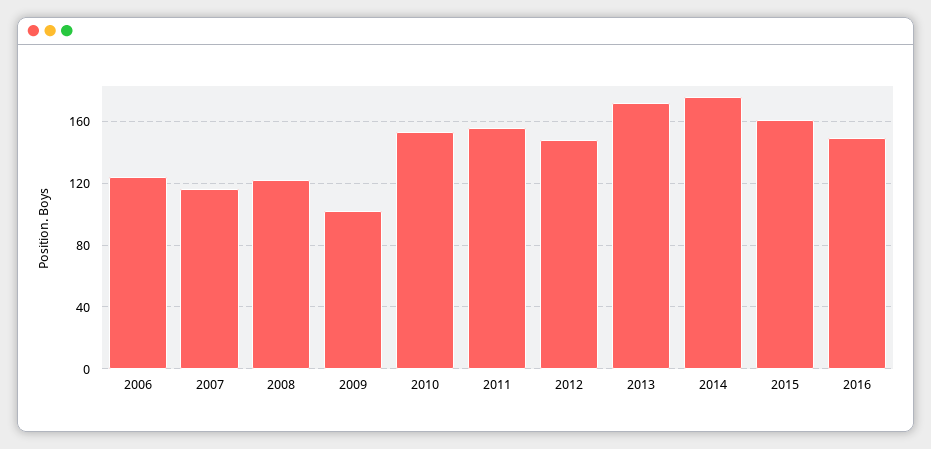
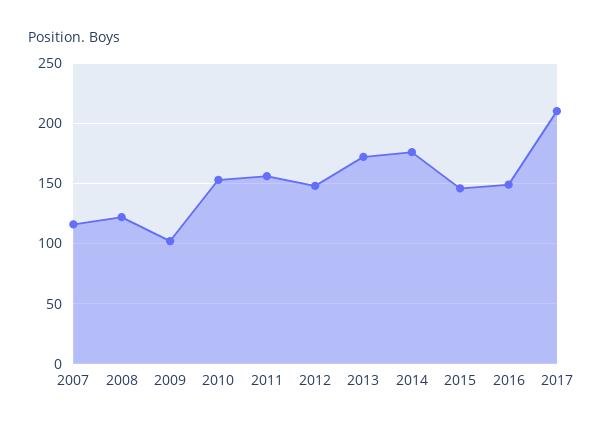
2006: 125 -> none
2015: 160 -> 145
2017: none -> 210

